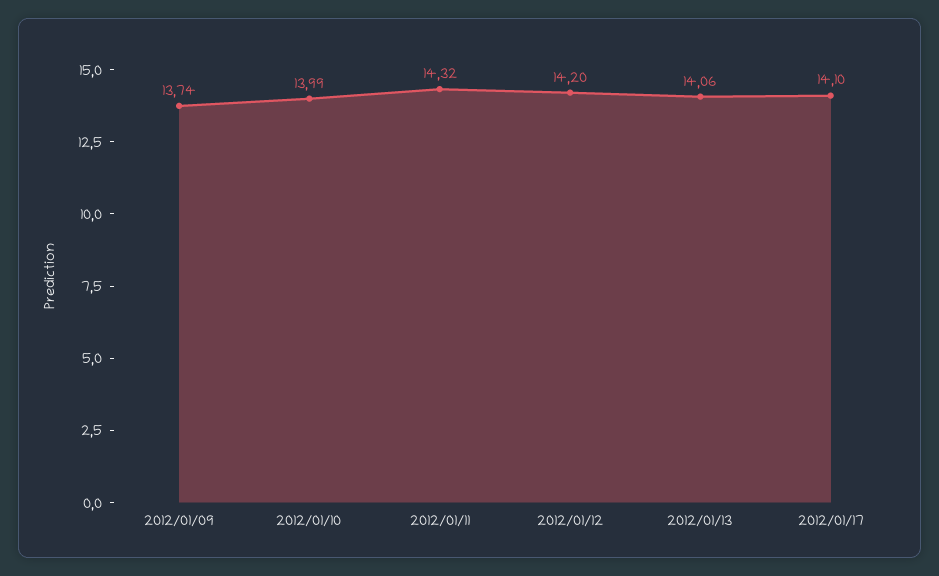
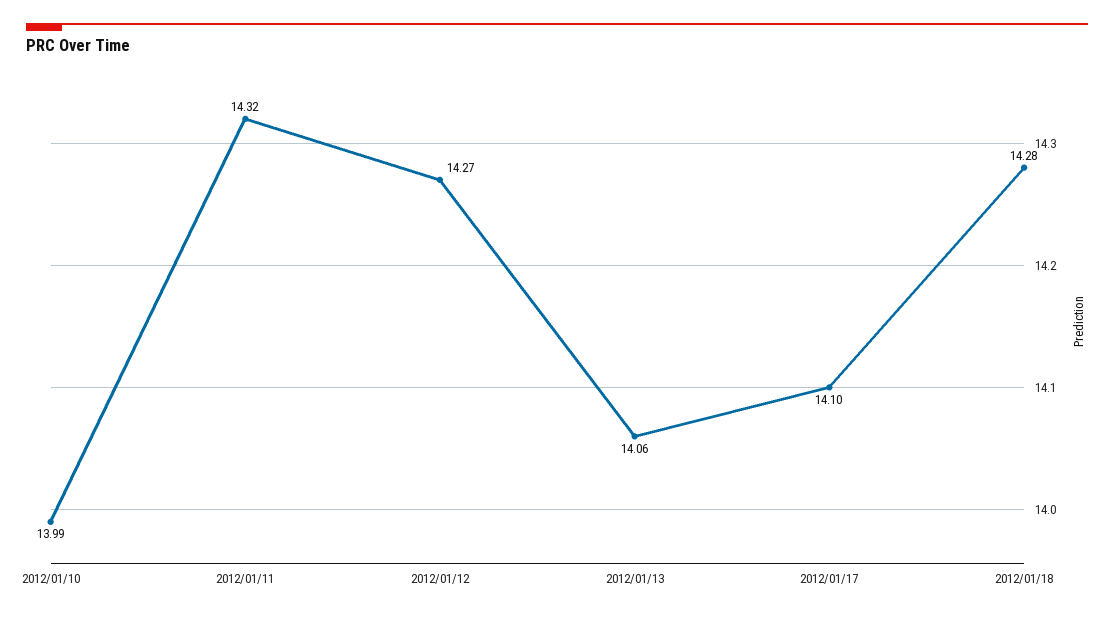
2012/01/09: 13.74 -> none
2012/01/12: 14.2 -> 14.27
2012/01/18: none -> 14.28

